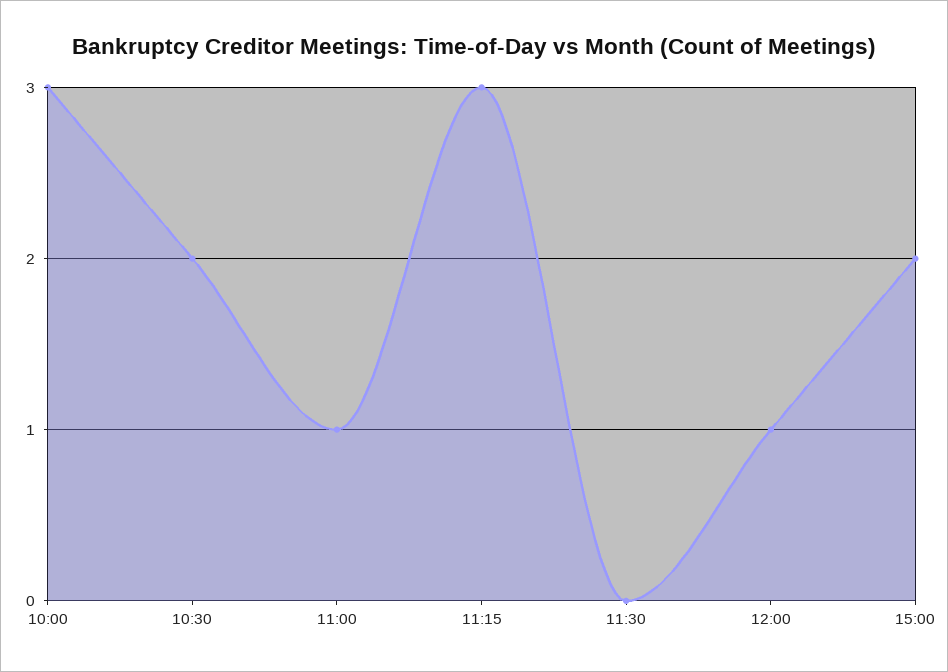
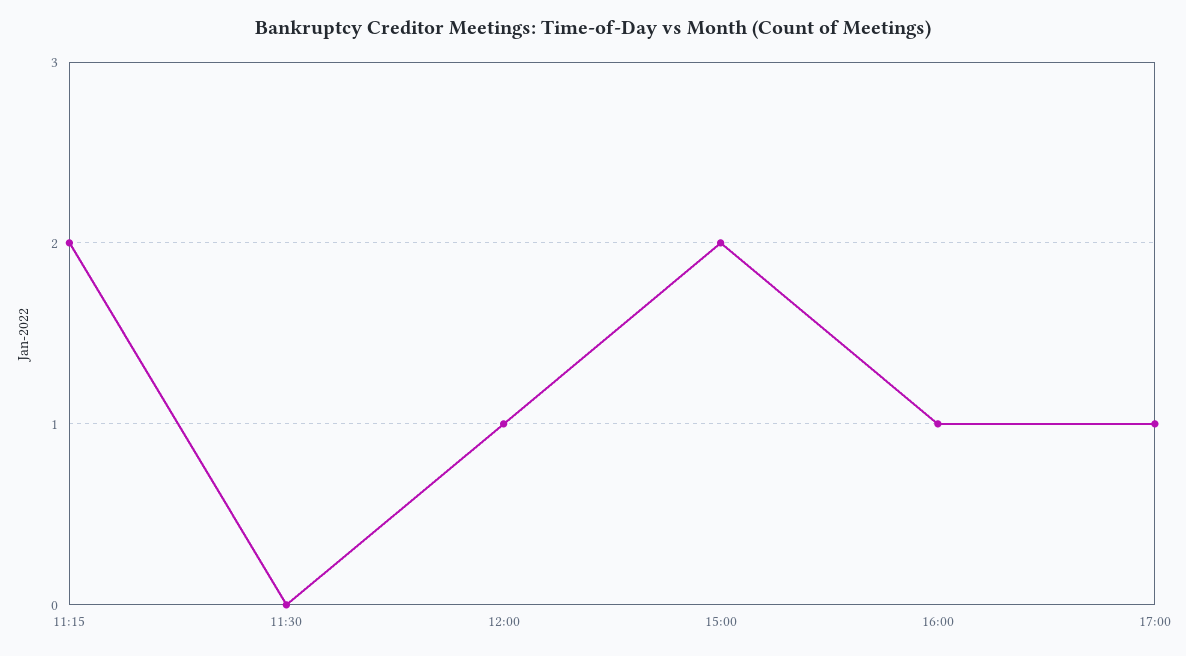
10:00: 3 -> none
10:30: 2 -> none
11:00: 1 -> none
11:15: 3 -> 2
16:00: none -> 1
17:00: none -> 1

